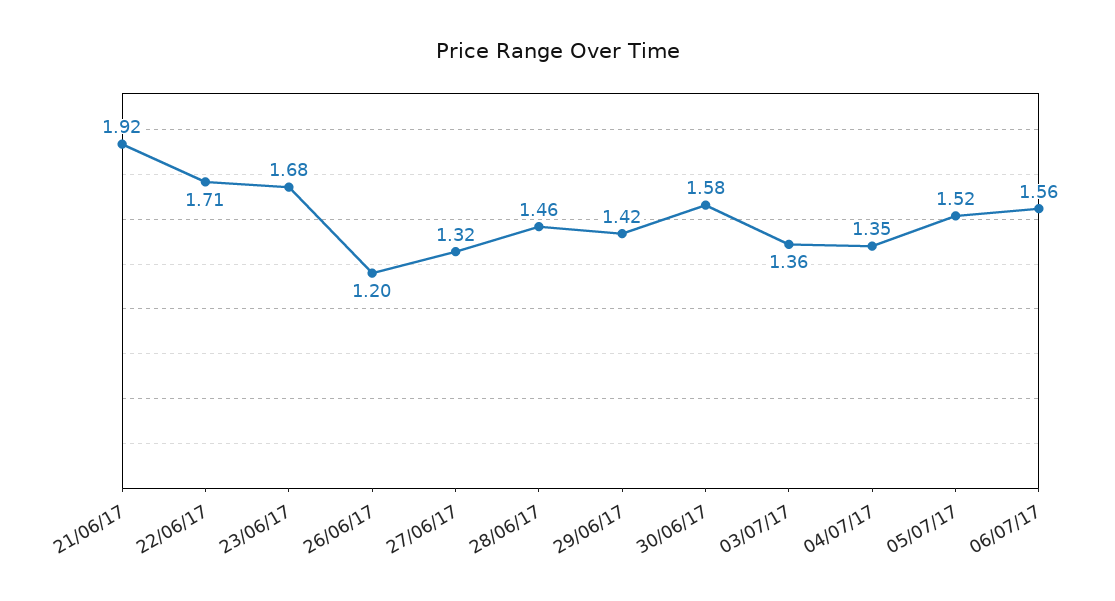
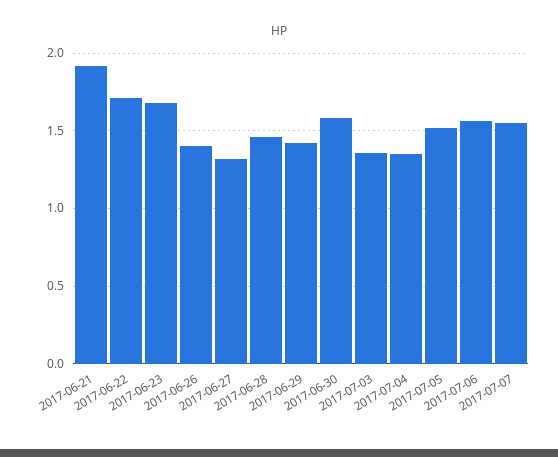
26/06/17: 1.2 -> 1.4
2017-07-07: none -> 1.55

